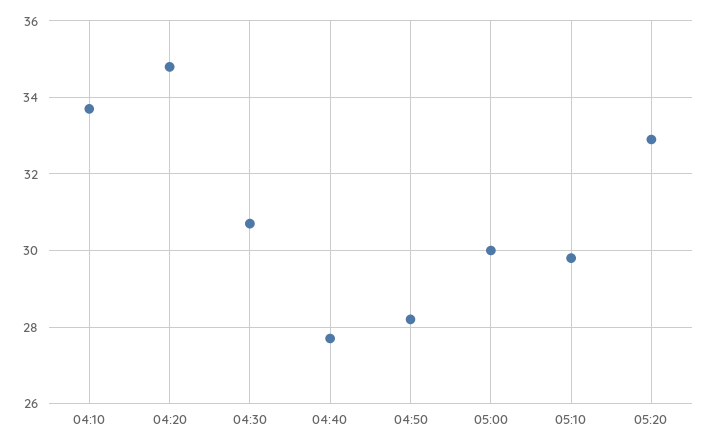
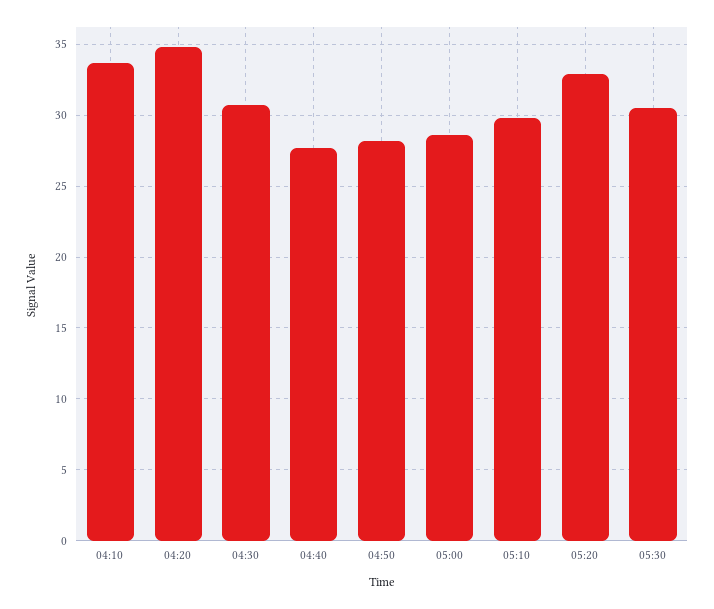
05:00: 30 -> 28.5
05:30: none -> 30.5

